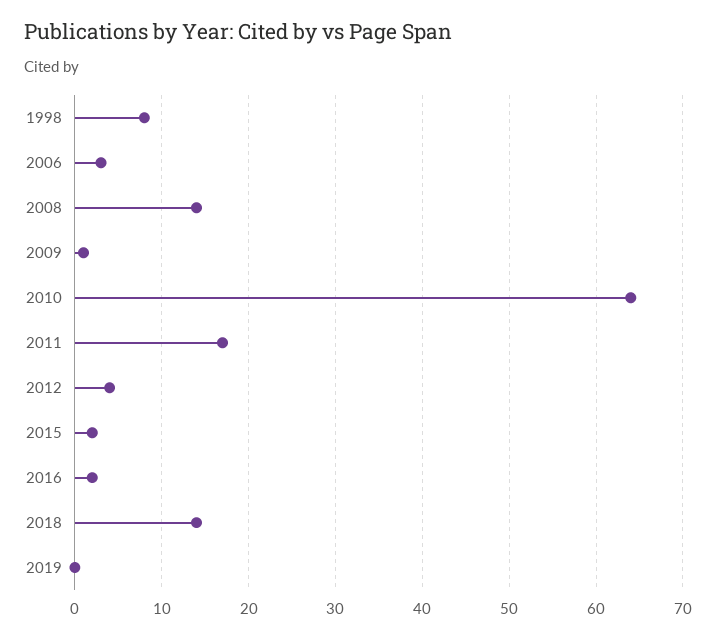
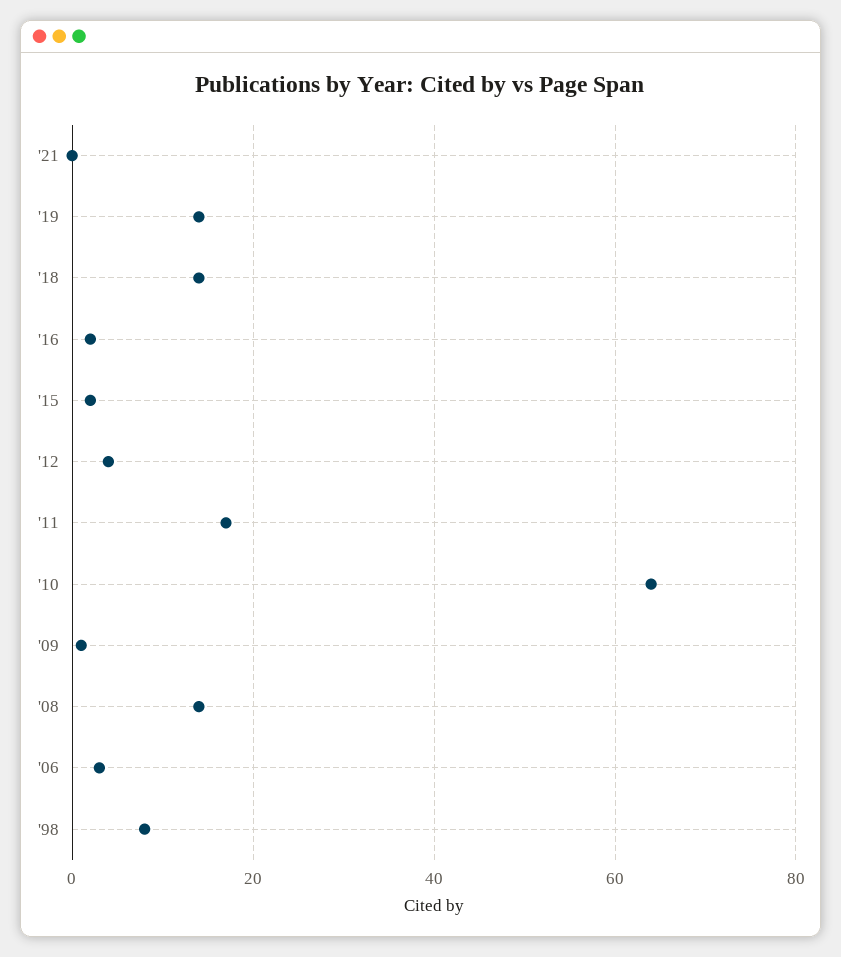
2019: 0 -> 15
'21: none -> 0

